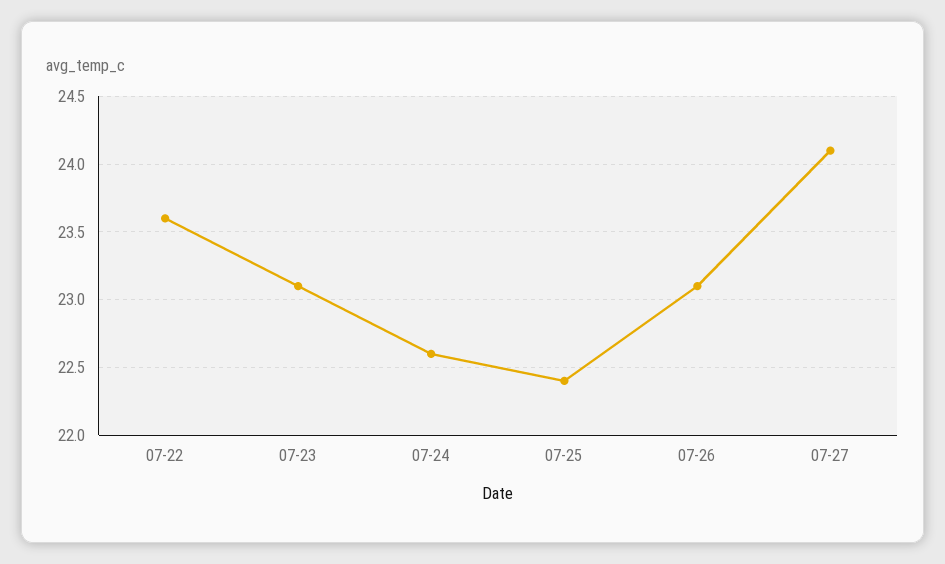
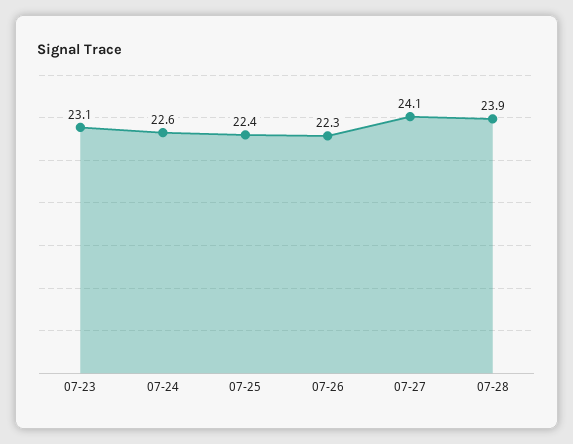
07-22: 23.6 -> none
07-26: 23.1 -> 22.3
07-28: none -> 23.9

